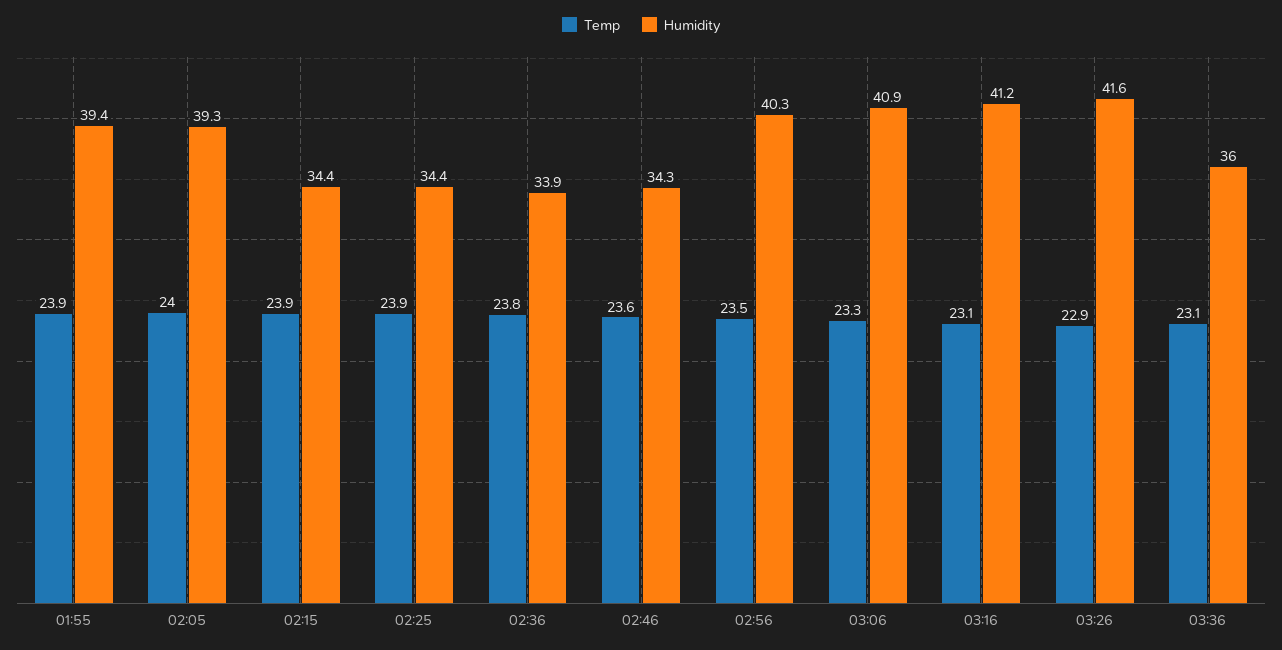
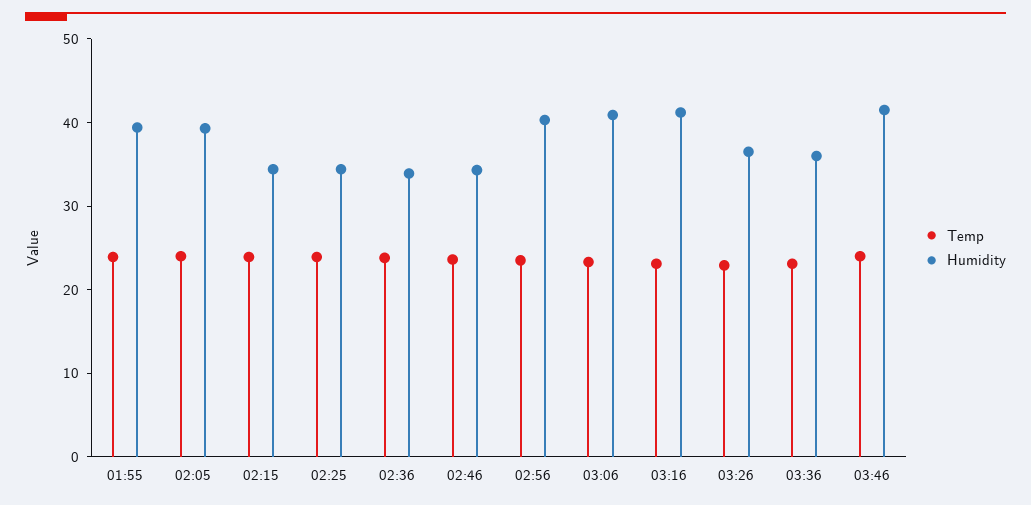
Humidity, 03:26: 41.6 -> 36
Temp, 03:46: none -> 24
Humidity, 03:46: none -> 42

